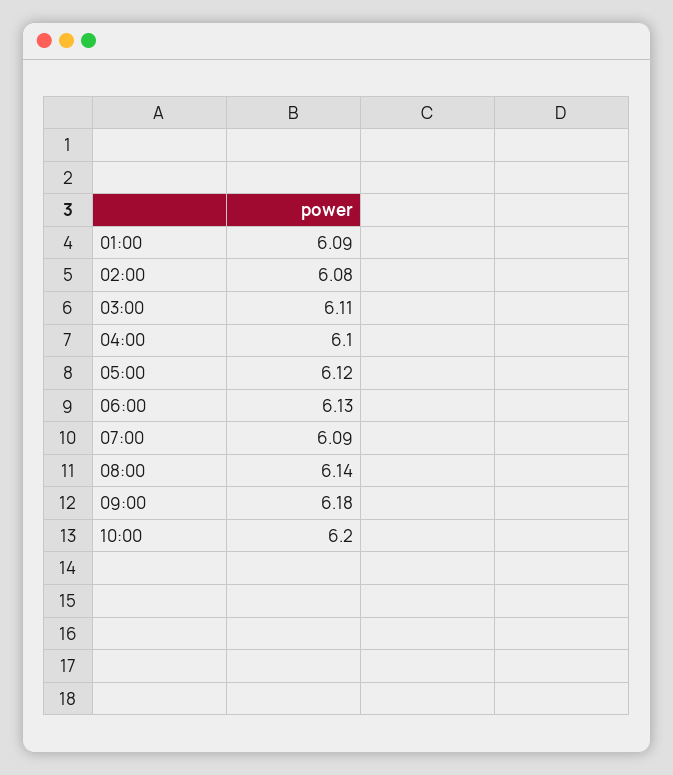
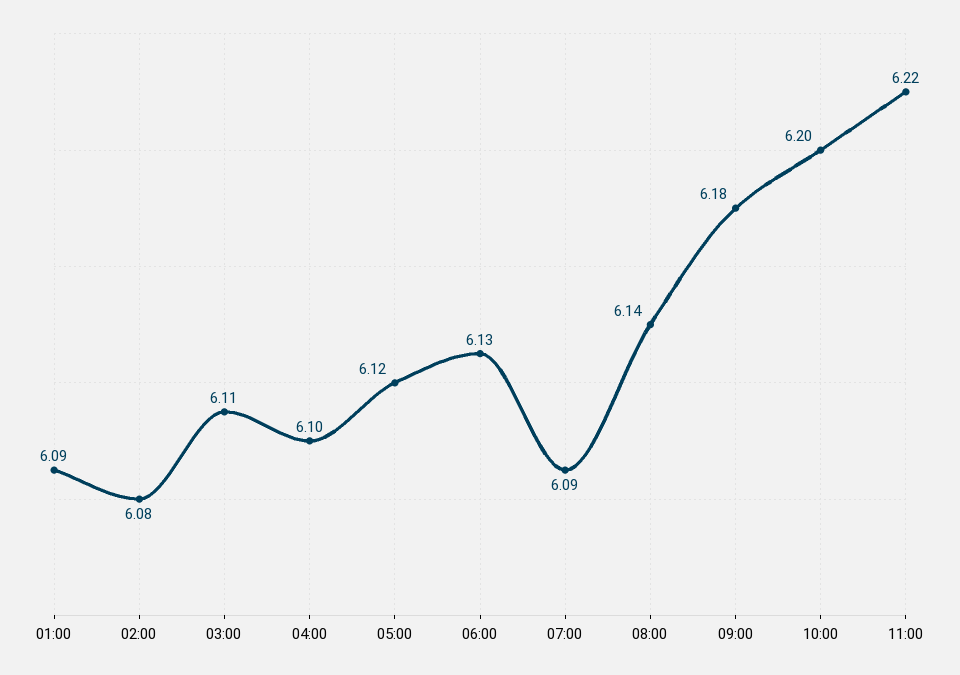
11:00: none -> 6.22

